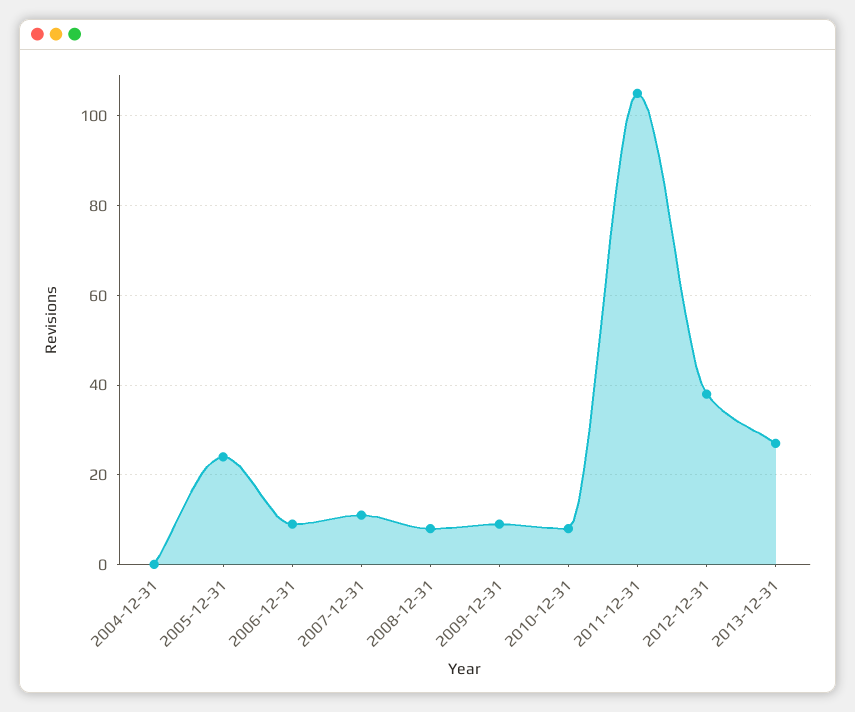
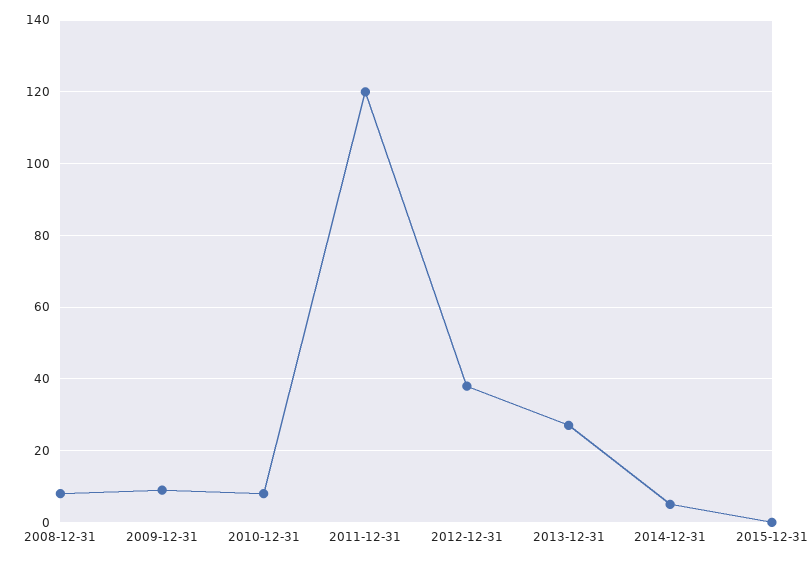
2004-12-31: 0 -> none
2005-12-31: 25 -> none
2006-12-31: 10 -> none
2007-12-31: 10 -> none
2011-12-31: 105 -> 120
2014-12-31: none -> 5
2015-12-31: none -> 0

